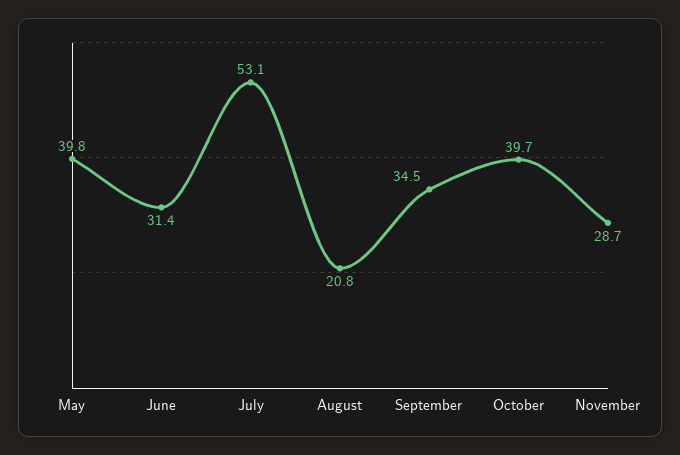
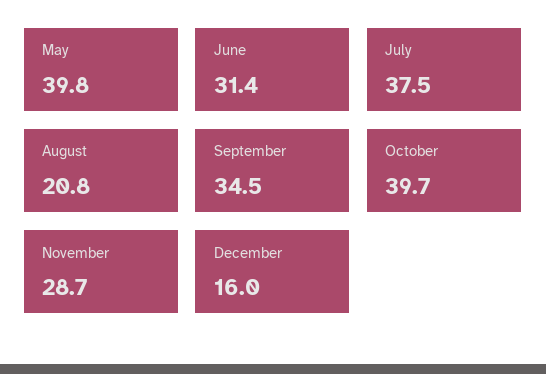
July: 53.1 -> 37.5
December: none -> 16

